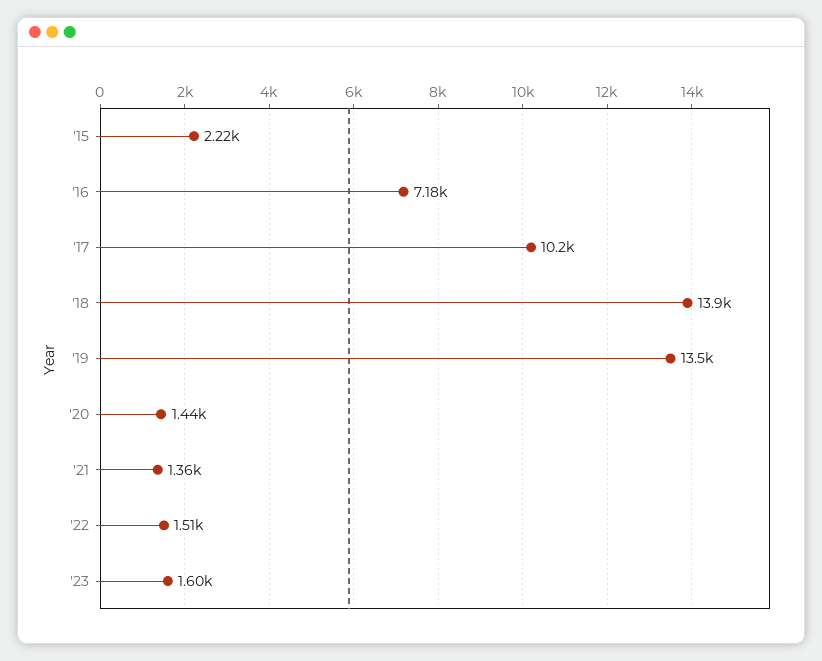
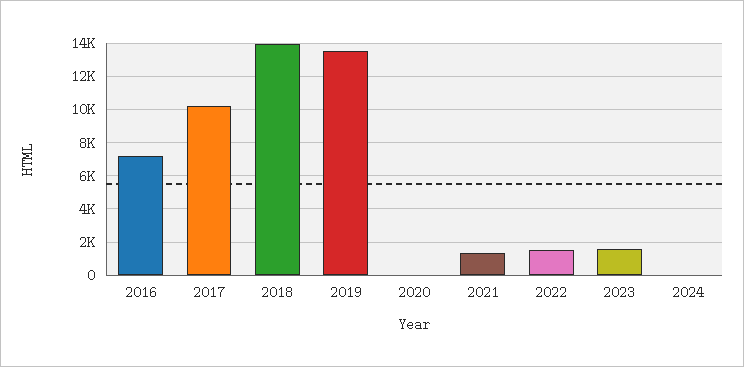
'15: 2220 -> none
'20: 1440 -> 0
2024: none -> 0

